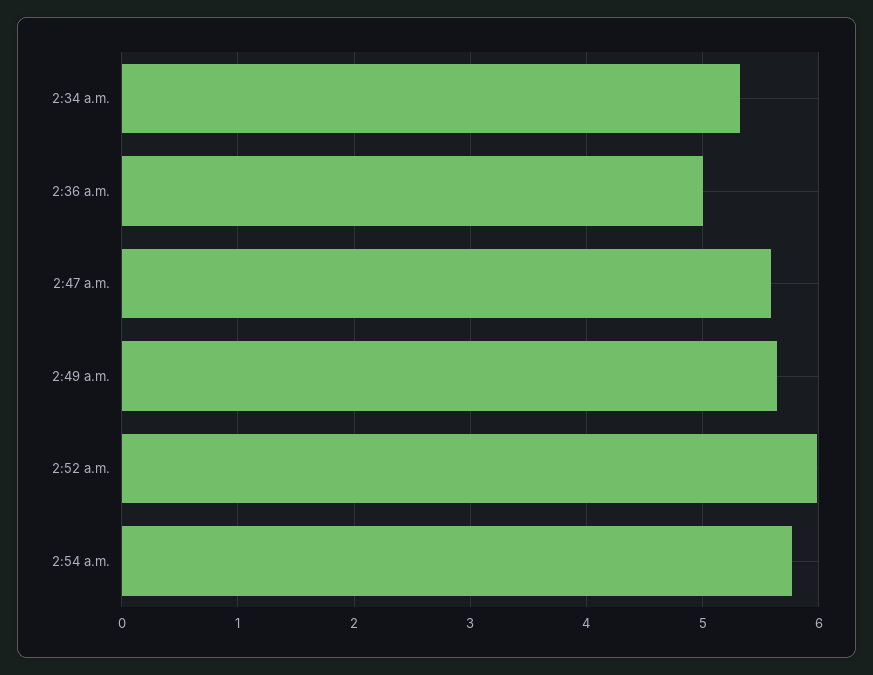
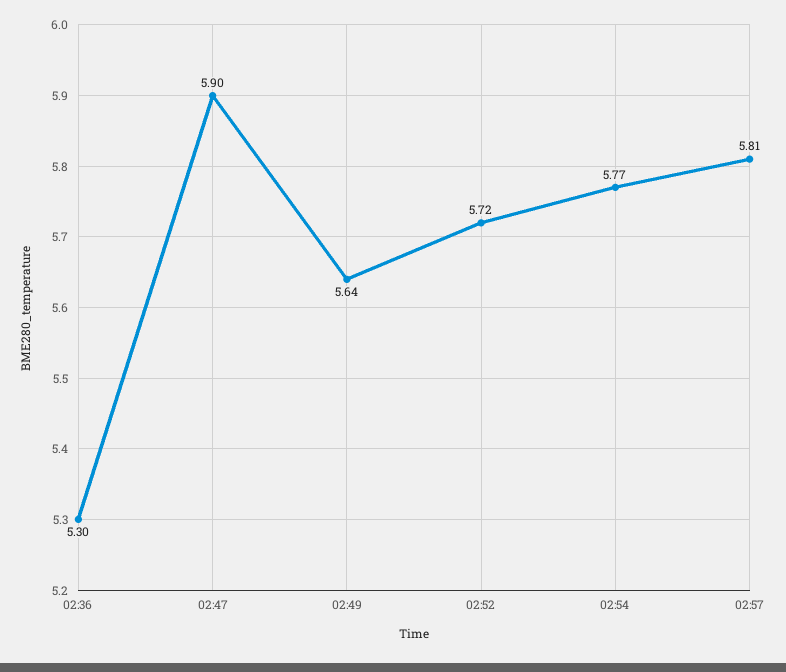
2:34 a.m.: 5.3 -> none
2:36 a.m.: 5 -> 5.3
2:47 a.m.: 5.6 -> 5.9
2:52 a.m.: 6 -> 5.72
02:57: none -> 5.81

